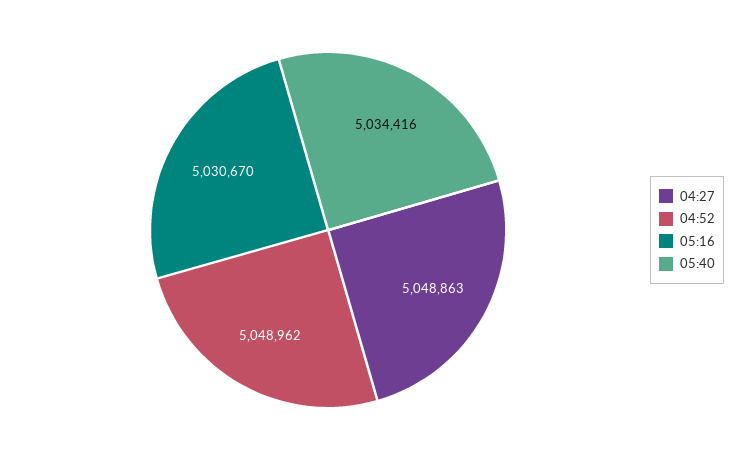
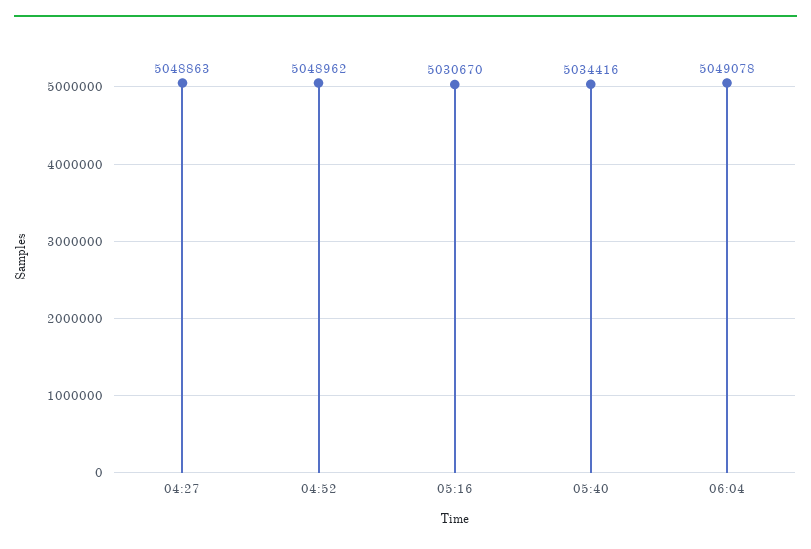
06:04: none -> 5049078

